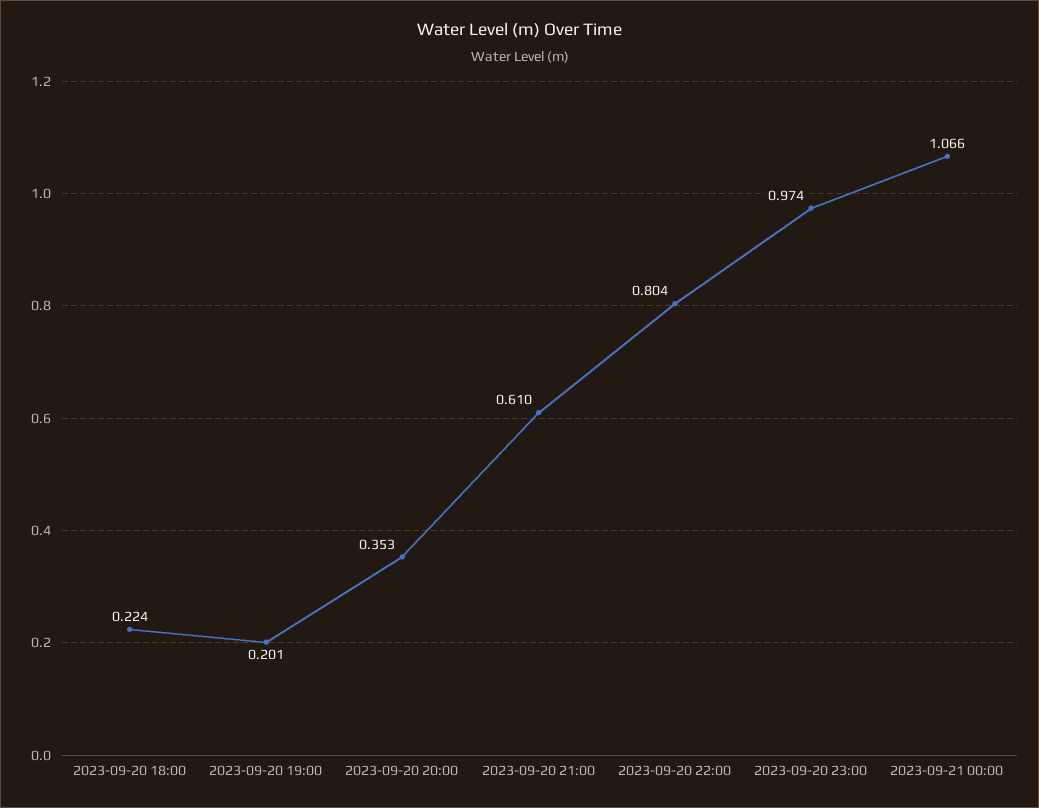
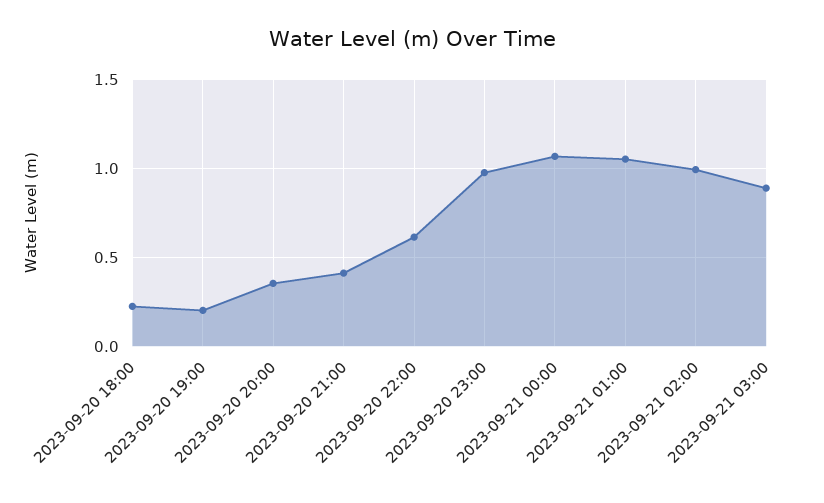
2023-09-20 21:00: 0.61 -> 0.4
2023-09-20 22:00: 0.804 -> 0.6
2023-09-21 01:00: none -> 1.05
2023-09-21 02:00: none -> 1
2023-09-21 03:00: none -> 0.9

